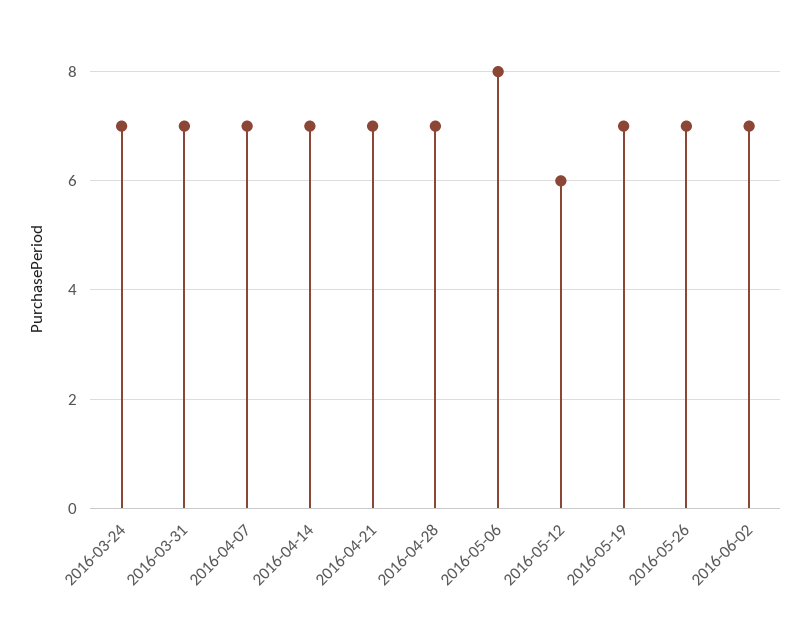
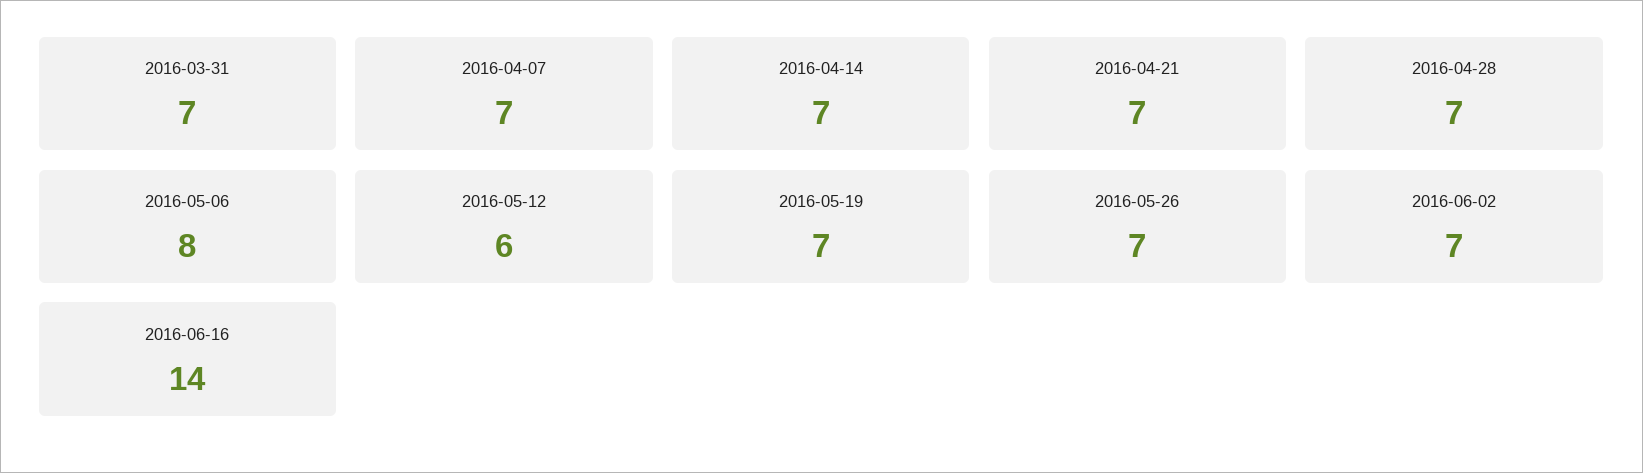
2016-03-24: 7 -> none
2016-06-16: none -> 14

